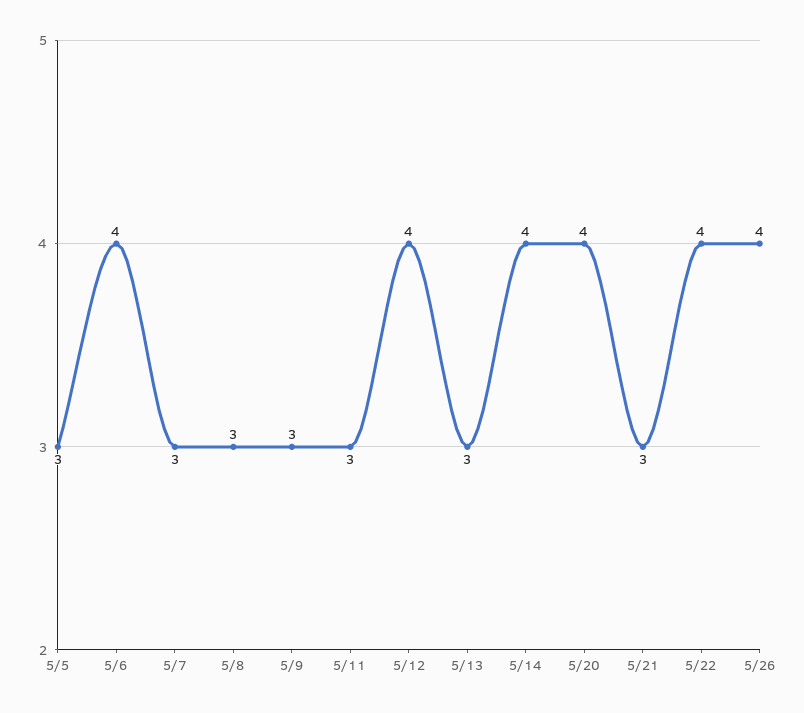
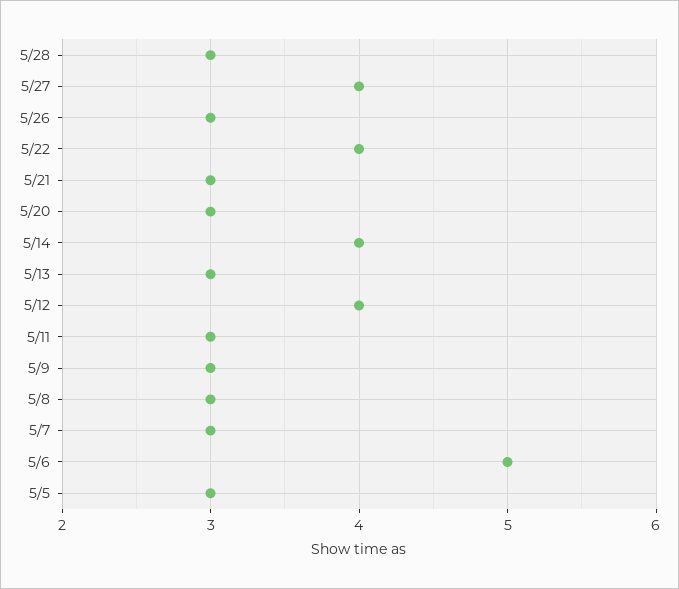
5/6: 4 -> 5
5/20: 4 -> 3
5/26: 4 -> 3
5/28: none -> 3
5/27: none -> 4

